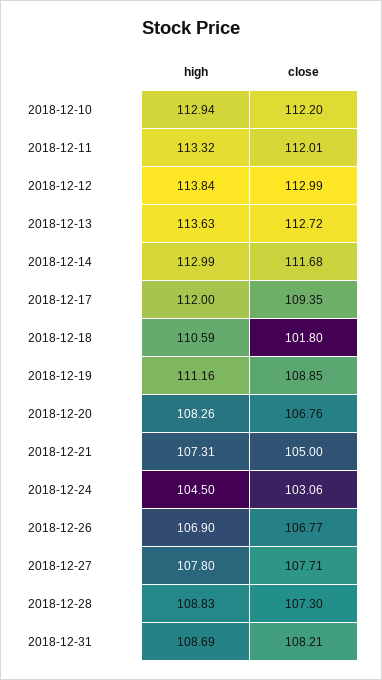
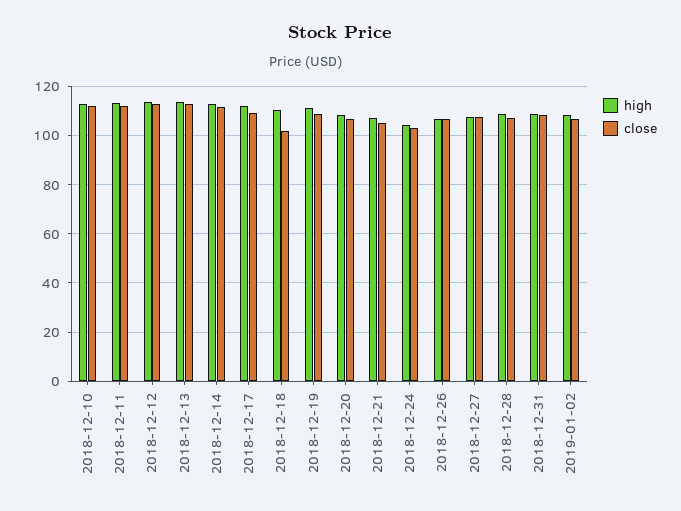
high, 2019-01-02: none -> 107.5
close, 2019-01-02: none -> 107.5

